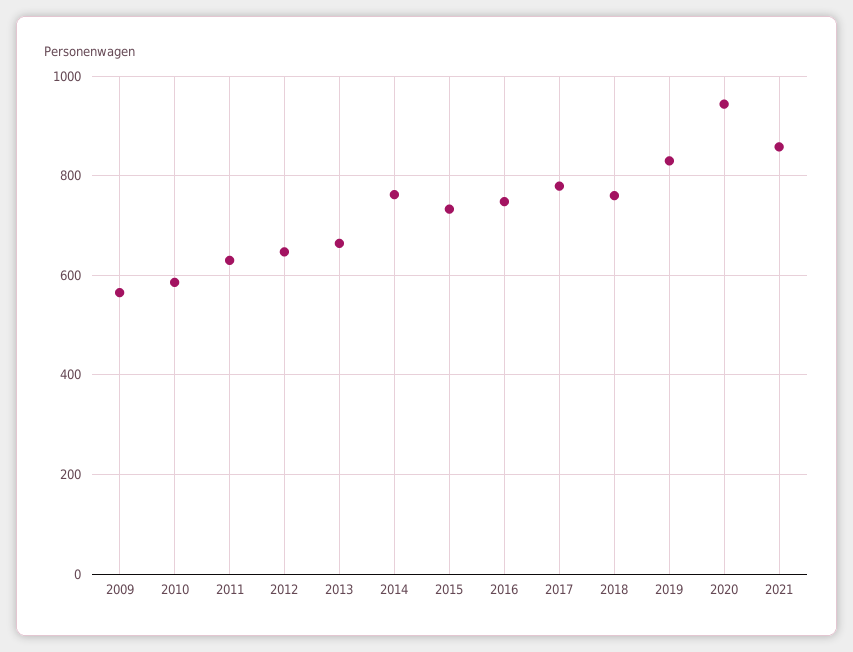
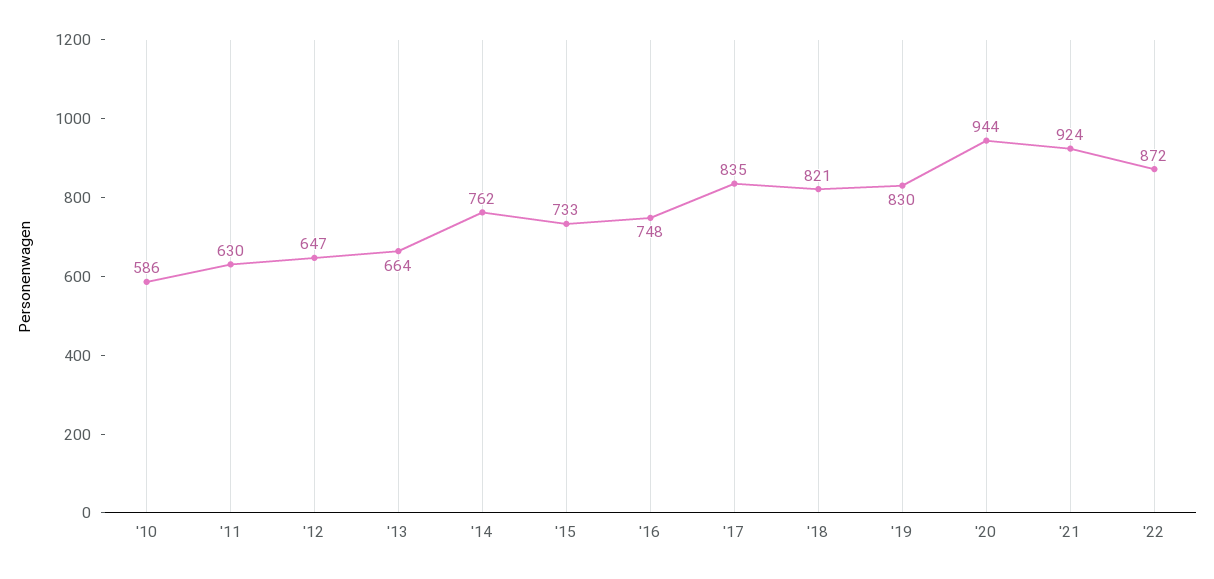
2009: 560 -> none
2017: 780 -> 835
2018: 760 -> 821
2021: 860 -> 924
'22: none -> 872

